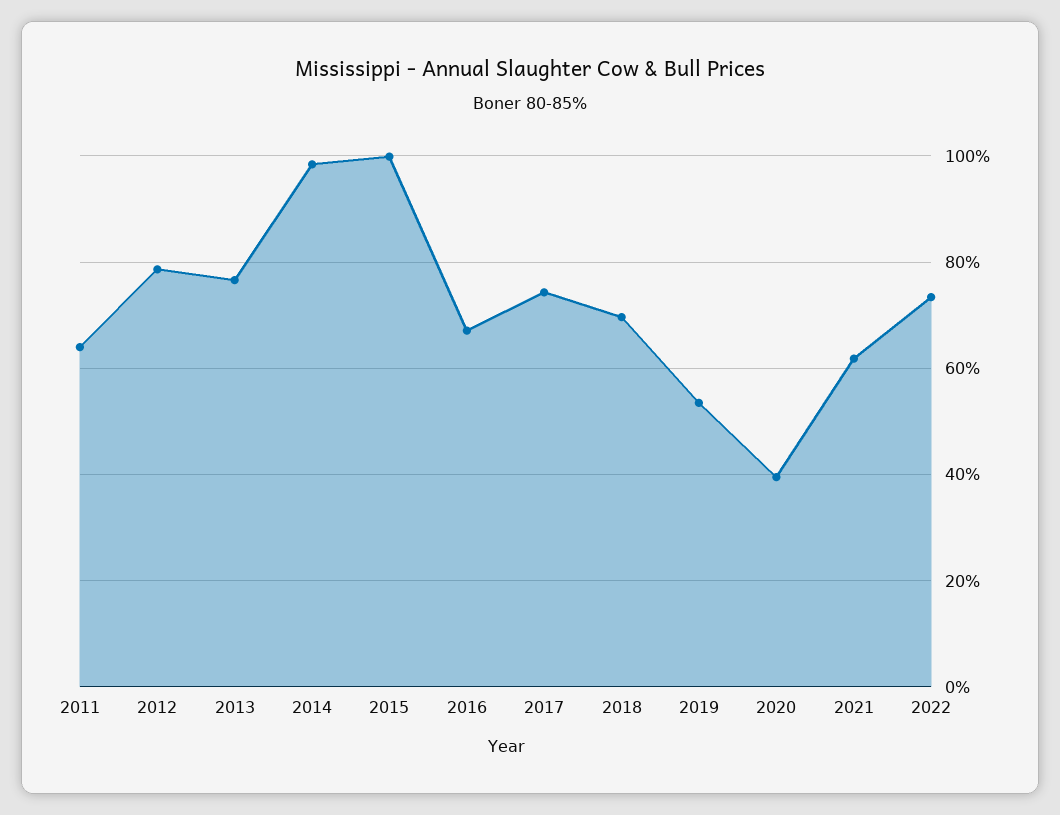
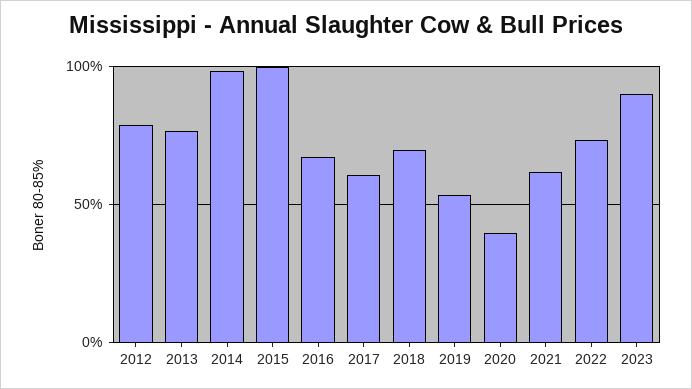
2011: 64 -> none
2017: 74 -> 60
2023: none -> 90

